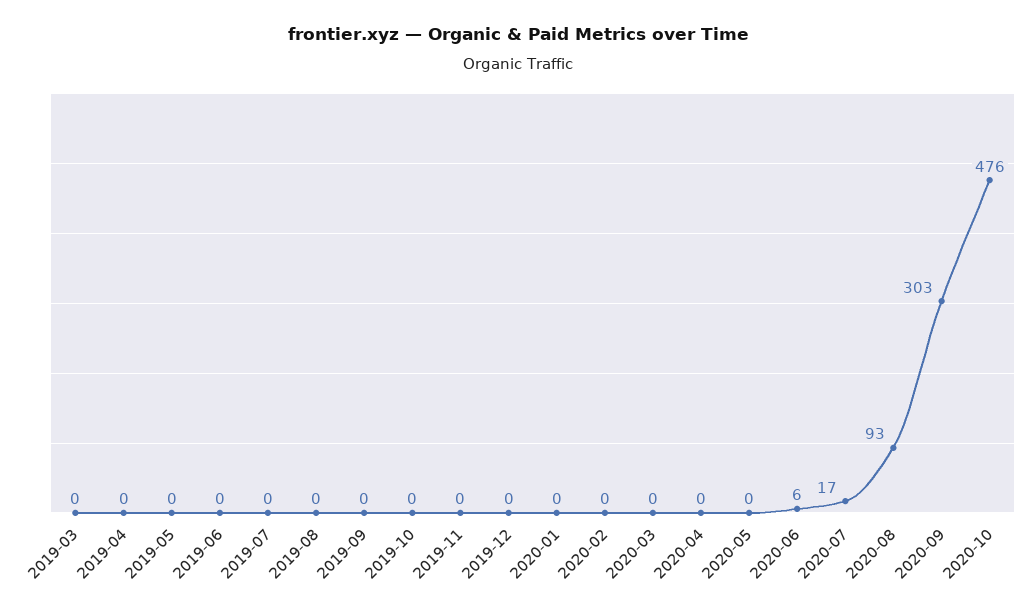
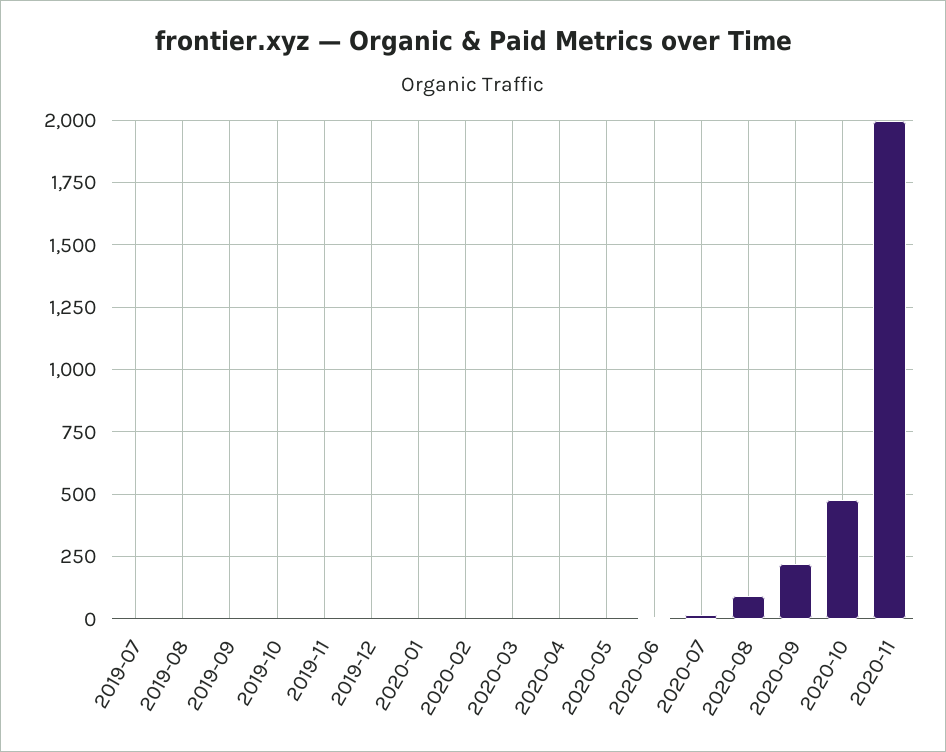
2019-03: 0 -> none
2019-04: 0 -> none
2019-05: 0 -> none
2019-06: 0 -> none
2020-09: 303 -> 225
2020-11: none -> 2000

